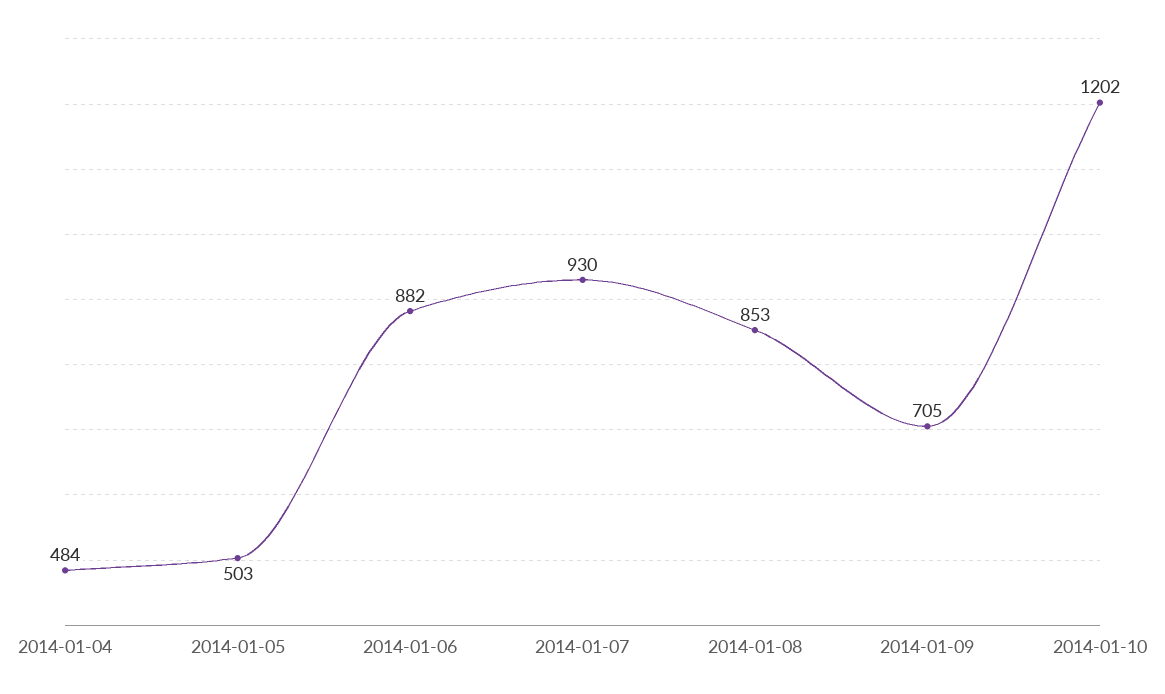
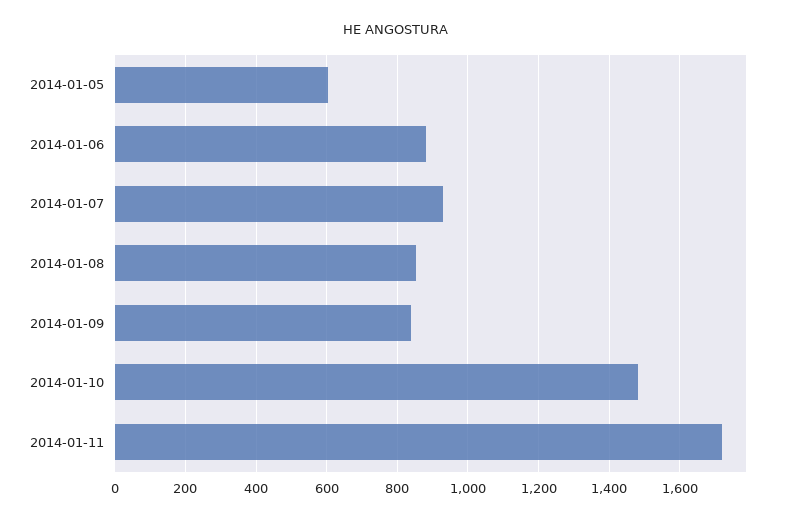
2014-01-04: 484 -> none
2014-01-05: 503 -> 600
2014-01-09: 705 -> 840
2014-01-10: 1202 -> 1480
2014-01-11: none -> 1720

